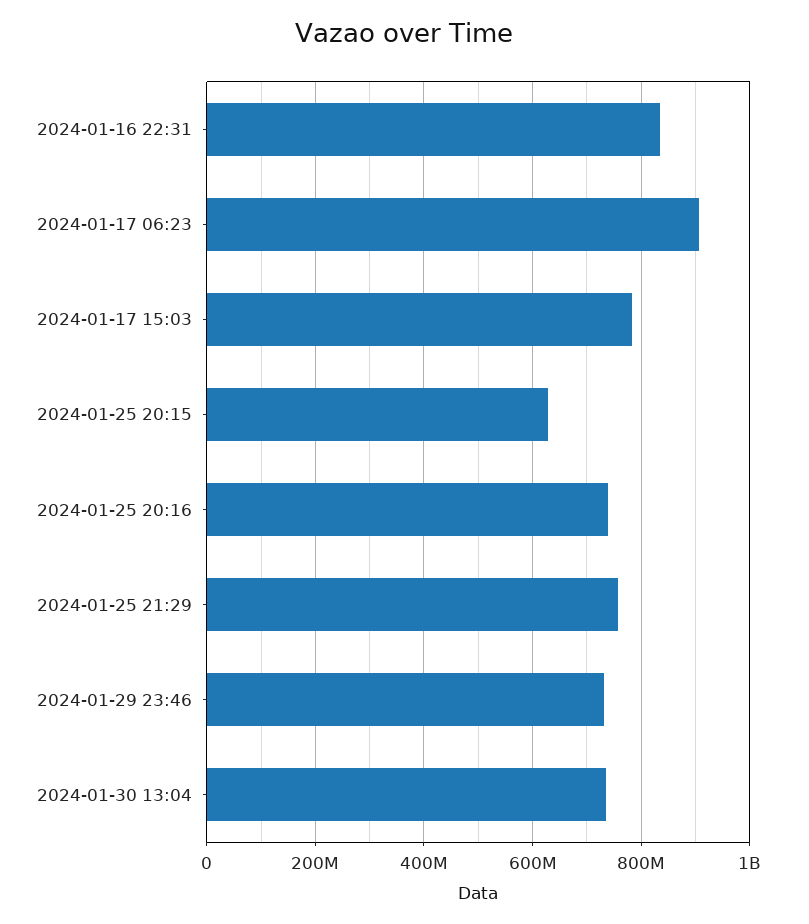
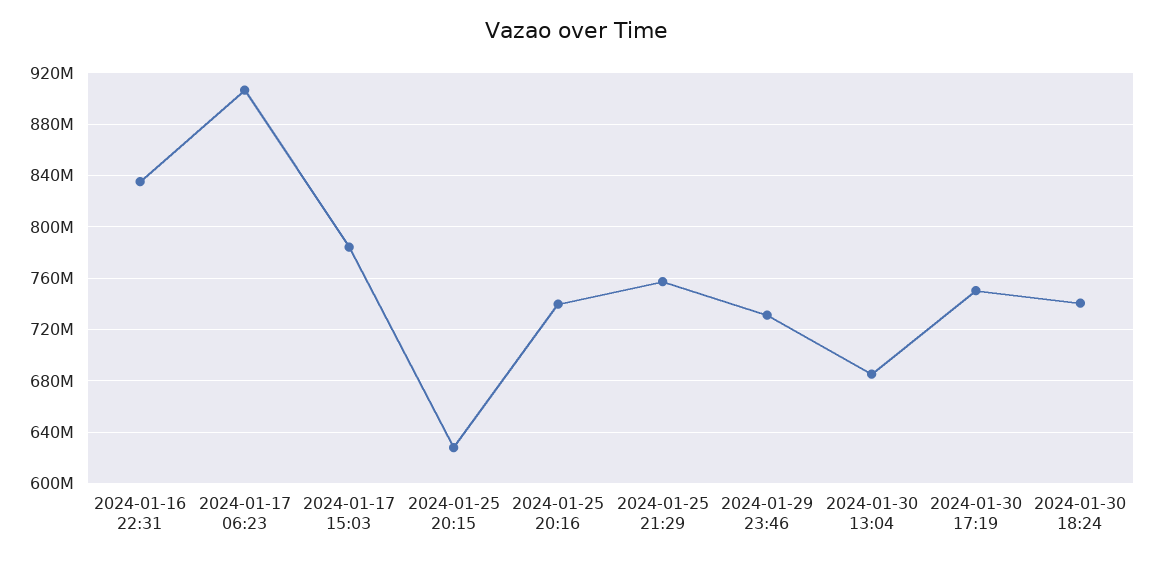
2024-01-30 13:04: 740000000 -> 685000000
2024-01-30 17:19: none -> 750000000
2024-01-30 18:24: none -> 740000000

